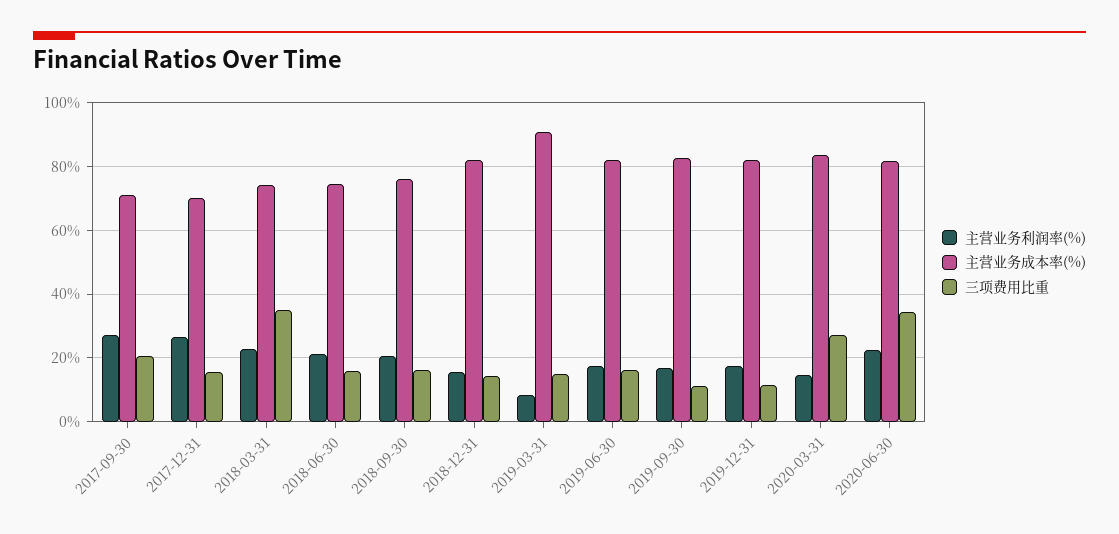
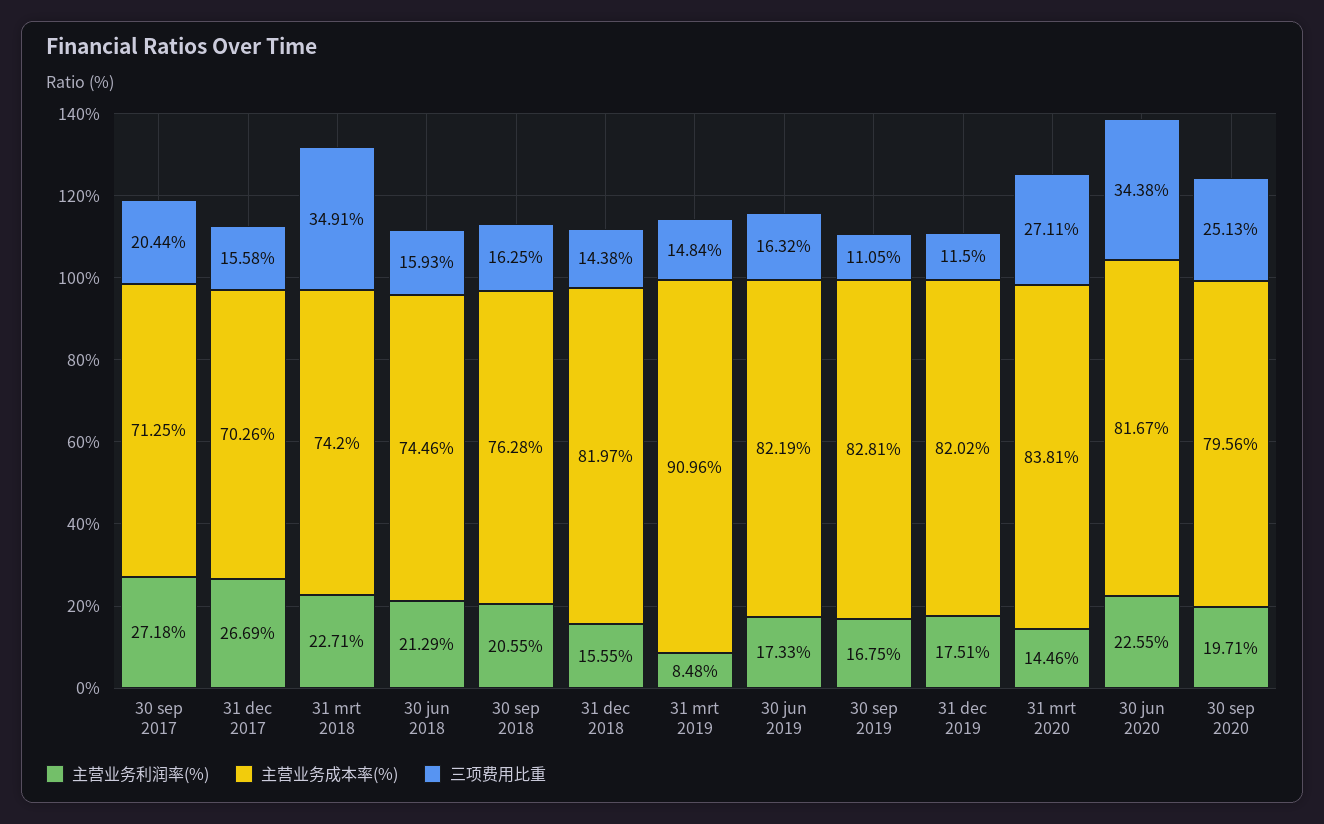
主营业务利润率(%), 30 sep 2020: none -> 19.71
主营业务成本率(%), 30 sep 2020: none -> 79.56
三项费用比重, 30 sep 2020: none -> 25.13

